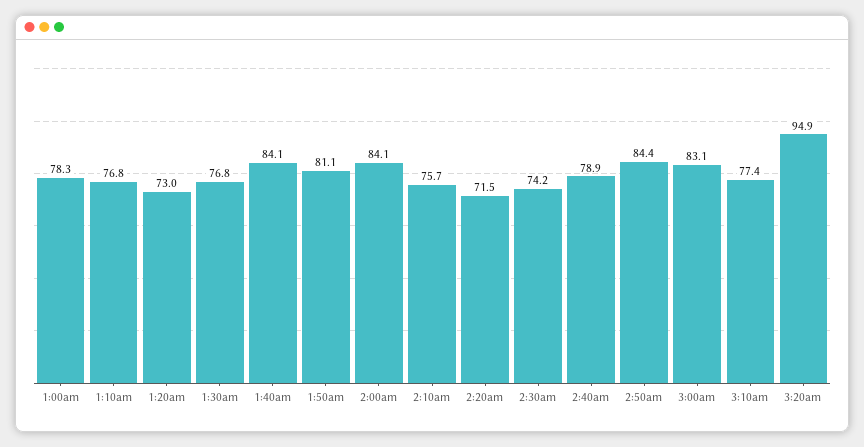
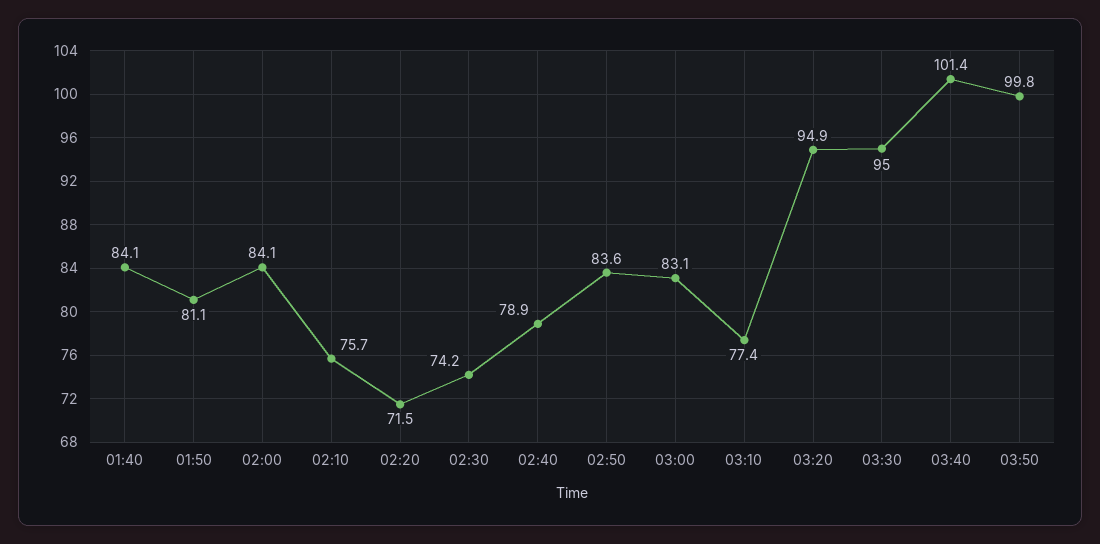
1:00am: 78.3 -> none
1:10am: 76.8 -> none
1:20am: 73 -> none
1:30am: 76.8 -> none
2:50am: 84.4 -> 83.6
03:30: none -> 95
03:40: none -> 101.4
03:50: none -> 99.8

